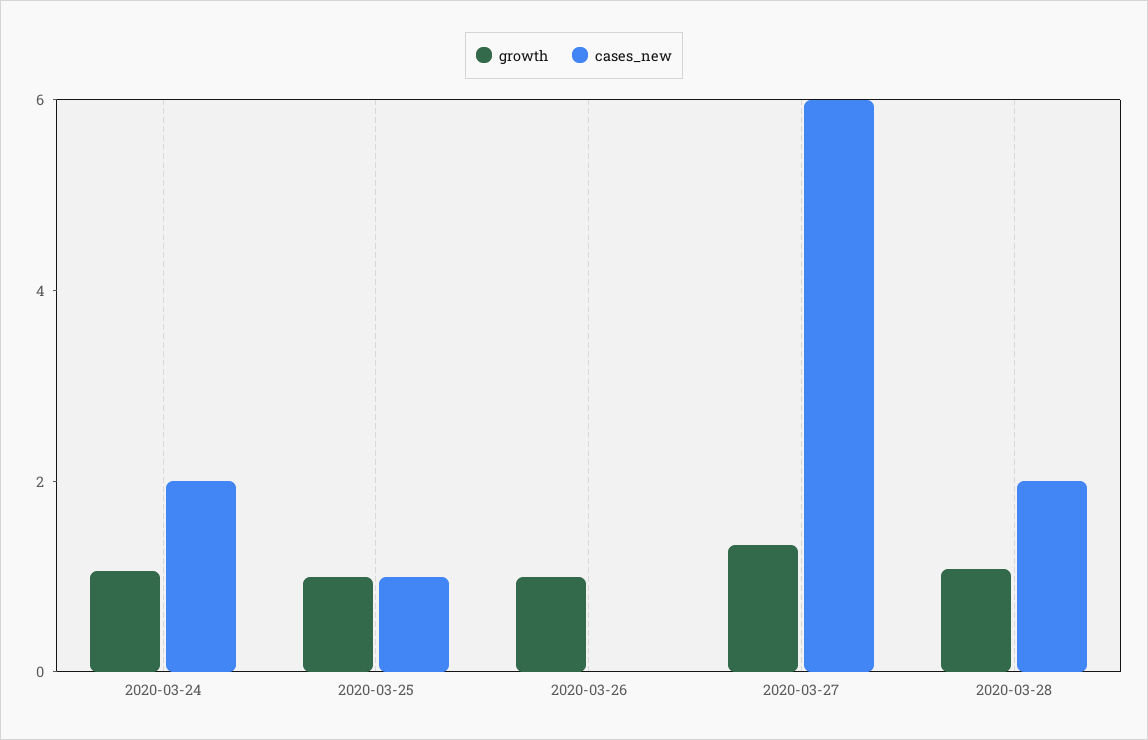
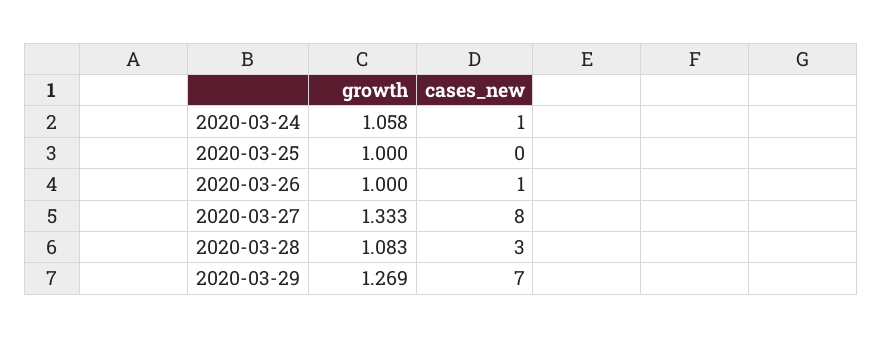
cases_new, 2020-03-24: 2 -> 1
cases_new, 2020-03-25: 1 -> 0
cases_new, 2020-03-26: 0 -> 1
cases_new, 2020-03-27: 6 -> 8
cases_new, 2020-03-28: 2 -> 3
growth, 2020-03-29: none -> 1.269
cases_new, 2020-03-29: none -> 7

